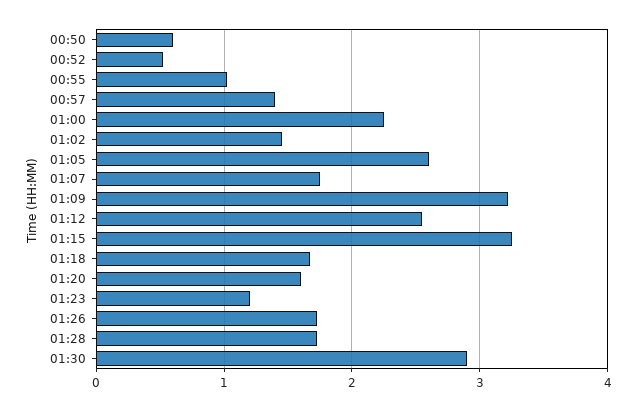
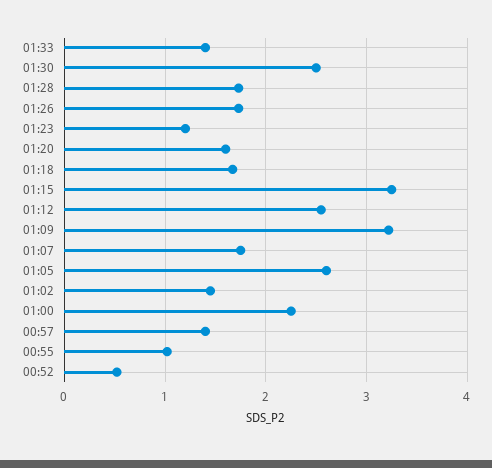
00:50: 0.6 -> none
01:30: 2.9 -> 2.5
01:33: none -> 1.4

